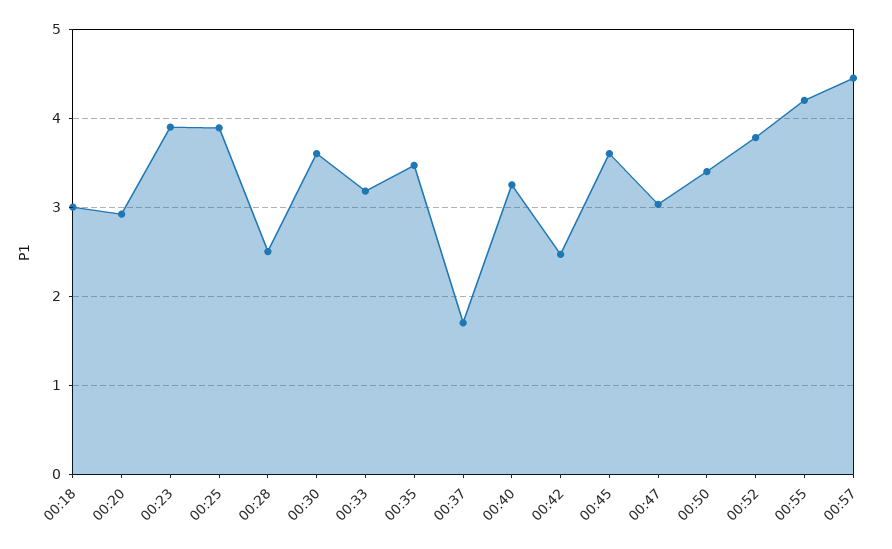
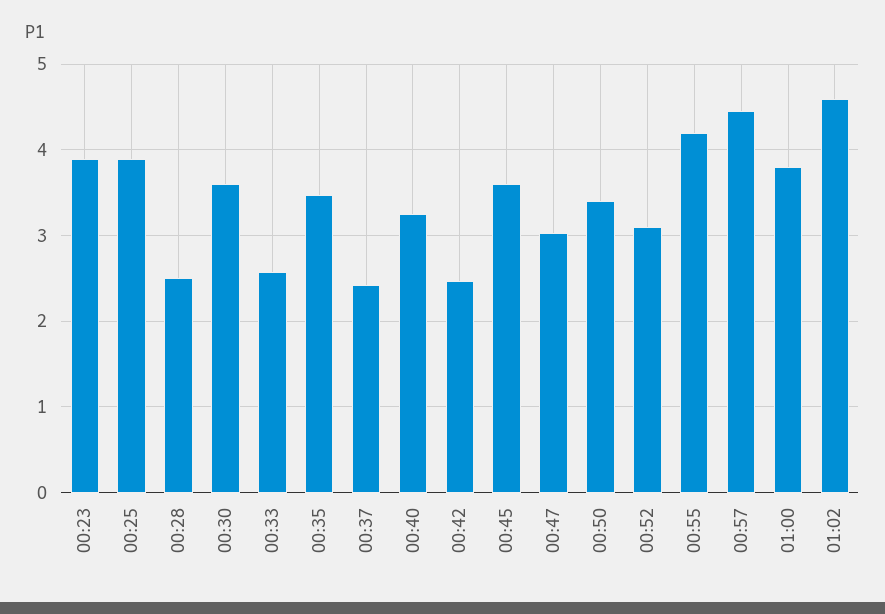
00:18: 3 -> none
00:20: 2.9 -> none
00:33: 3.2 -> 2.6
00:37: 1.7 -> 2.4
00:52: 3.8 -> 3.1
01:00: none -> 3.8
01:02: none -> 4.6

